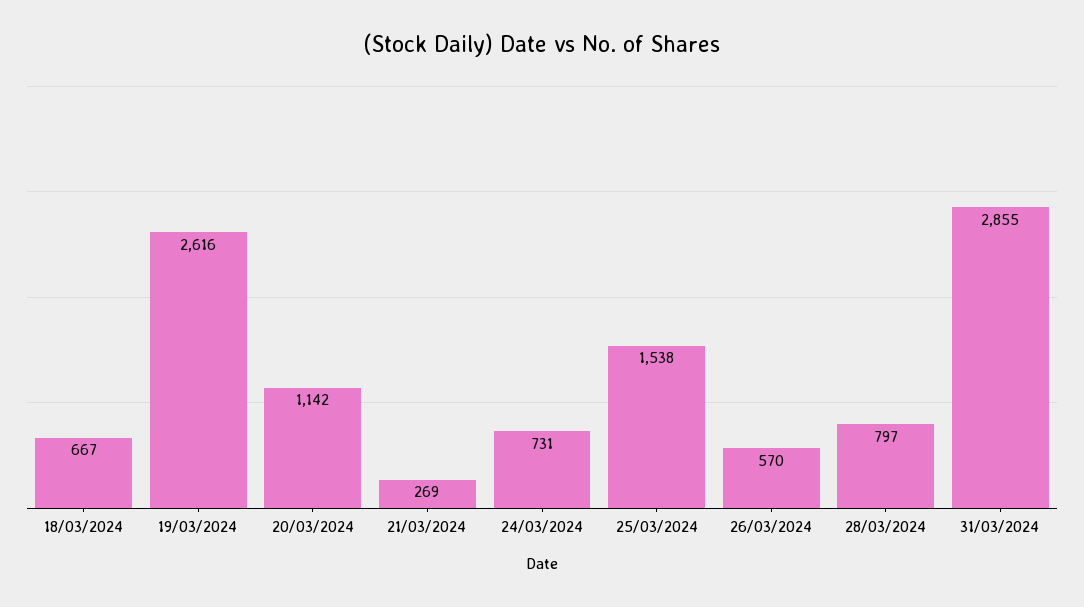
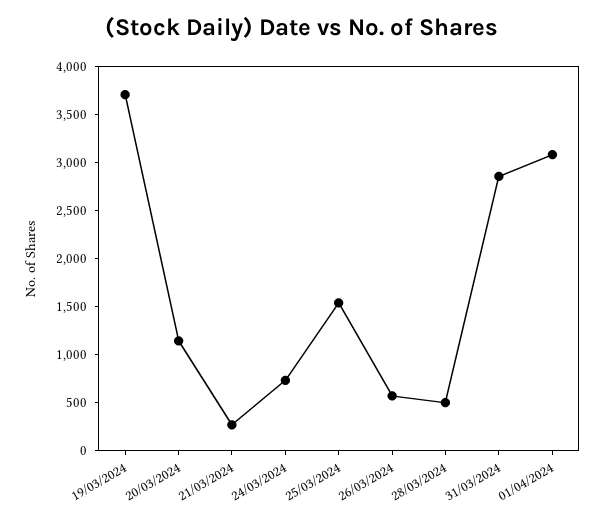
18/03/2024: 667 -> none
19/03/2024: 2616 -> 3700
28/03/2024: 797 -> 500
01/04/2024: none -> 3100

